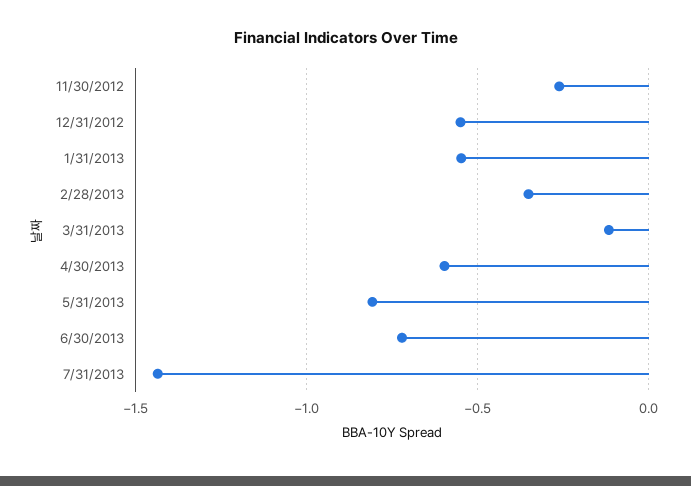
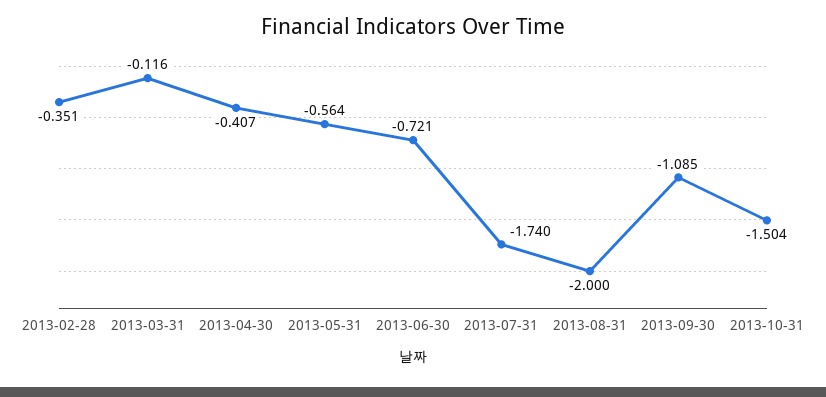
11/30/2012: -0.25 -> none
12/31/2012: -0.55 -> none
1/31/2013: -0.55 -> none
4/30/2013: -0.6 -> -0.407
5/31/2013: -0.8 -> -0.564
7/31/2013: -1.45 -> -1.74
2013-08-31: none -> -2
2013-09-30: none -> -1.085
2013-10-31: none -> -1.504

